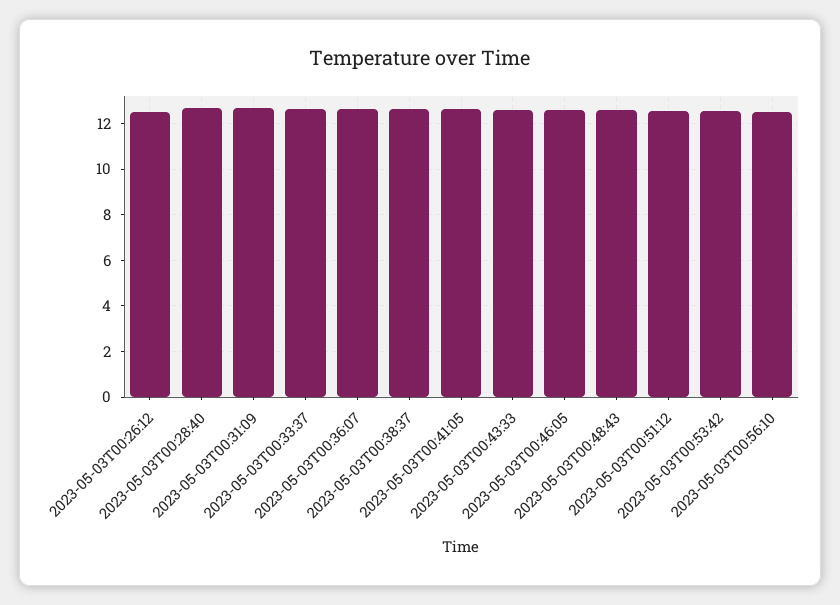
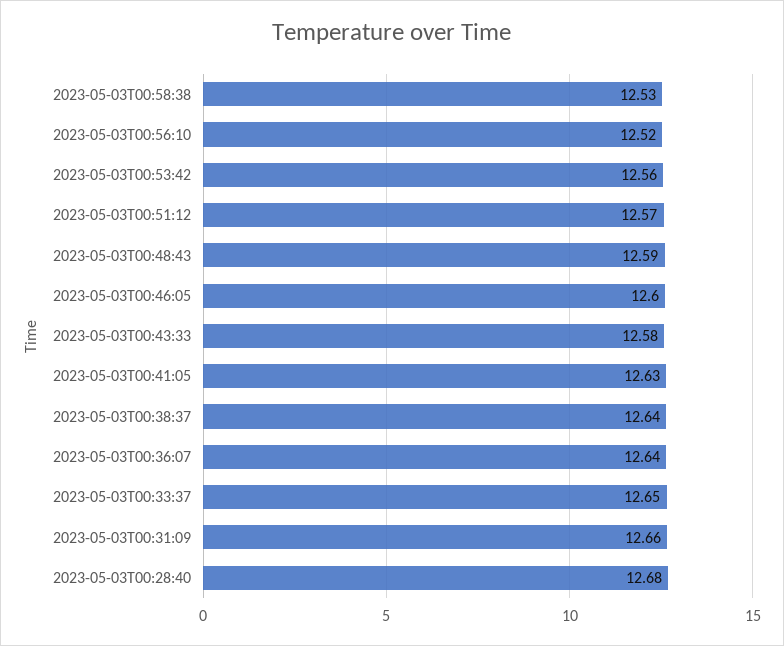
2023-05-03T00:26:12: 12.5 -> none
2023-05-03T00:58:38: none -> 12.53

